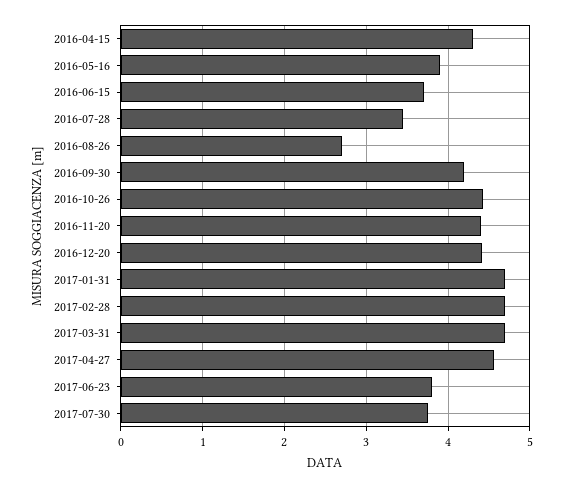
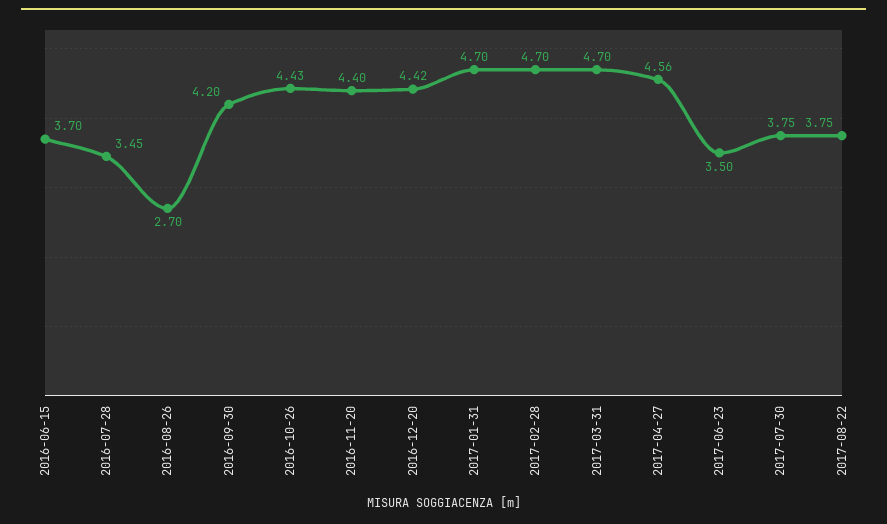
2016-04-15: 4.3 -> none
2016-05-16: 3.9 -> none
2017-06-23: 3.8 -> 3.5
2017-08-22: none -> 3.75

